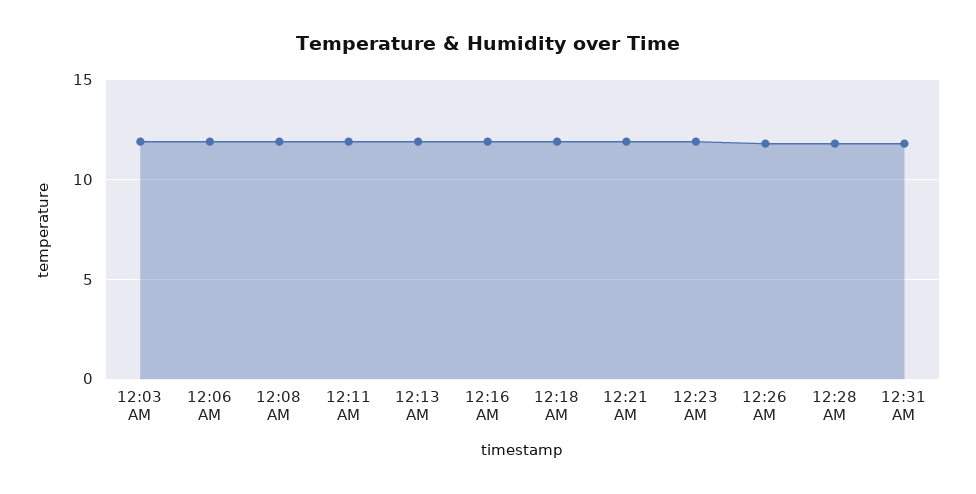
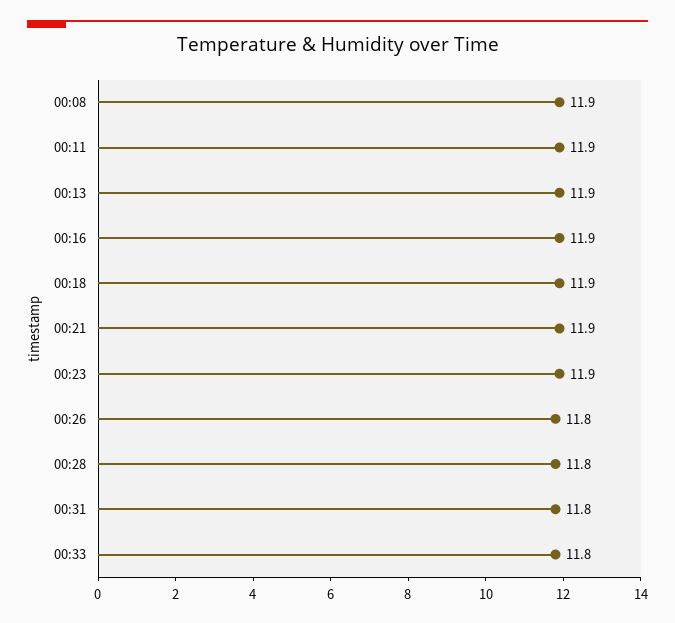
12:03 AM: 12 -> none
12:06 AM: 12 -> none
00:33: none -> 11.8

